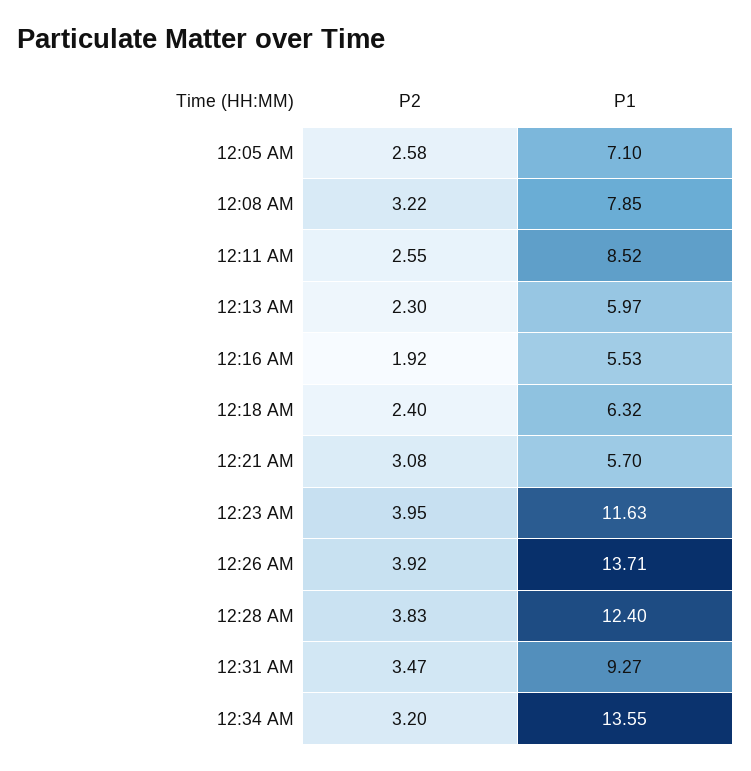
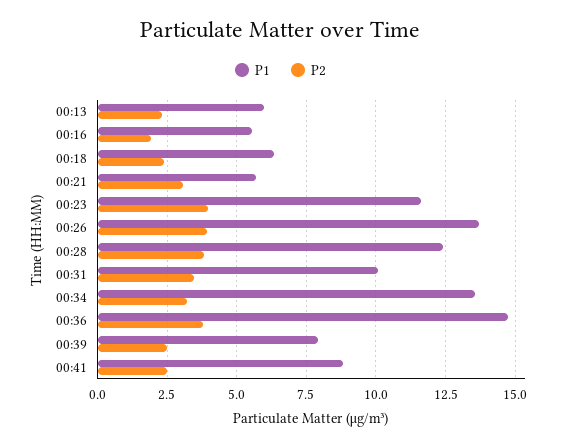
P2, 12:05 AM: 2.58 -> none
P1, 12:05 AM: 7.1 -> none
P2, 12:08 AM: 3.22 -> none
P1, 12:08 AM: 7.85 -> none
P2, 12:11 AM: 2.55 -> none
P1, 12:11 AM: 8.52 -> none
P1, 12:31 AM: 9.27 -> 10
P1, 00:36: none -> 14.75
P2, 00:36: none -> 3.75
P1, 00:39: none -> 8
P2, 00:39: none -> 2.5
P1, 00:41: none -> 8.75
P2, 00:41: none -> 2.5

